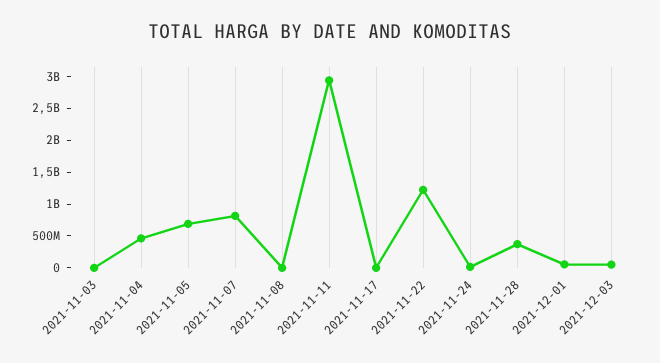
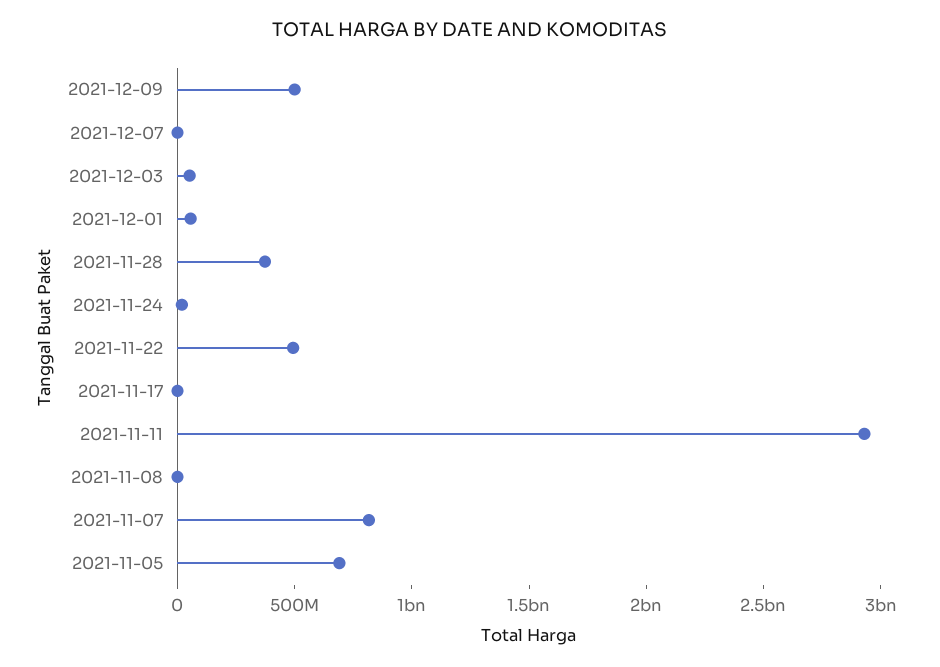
2021-11-03: 0 -> none
2021-11-04: 500000000 -> none
2021-11-22: 1250000000 -> 500000000
2021-12-09: none -> 500000000
2021-12-07: none -> 0

